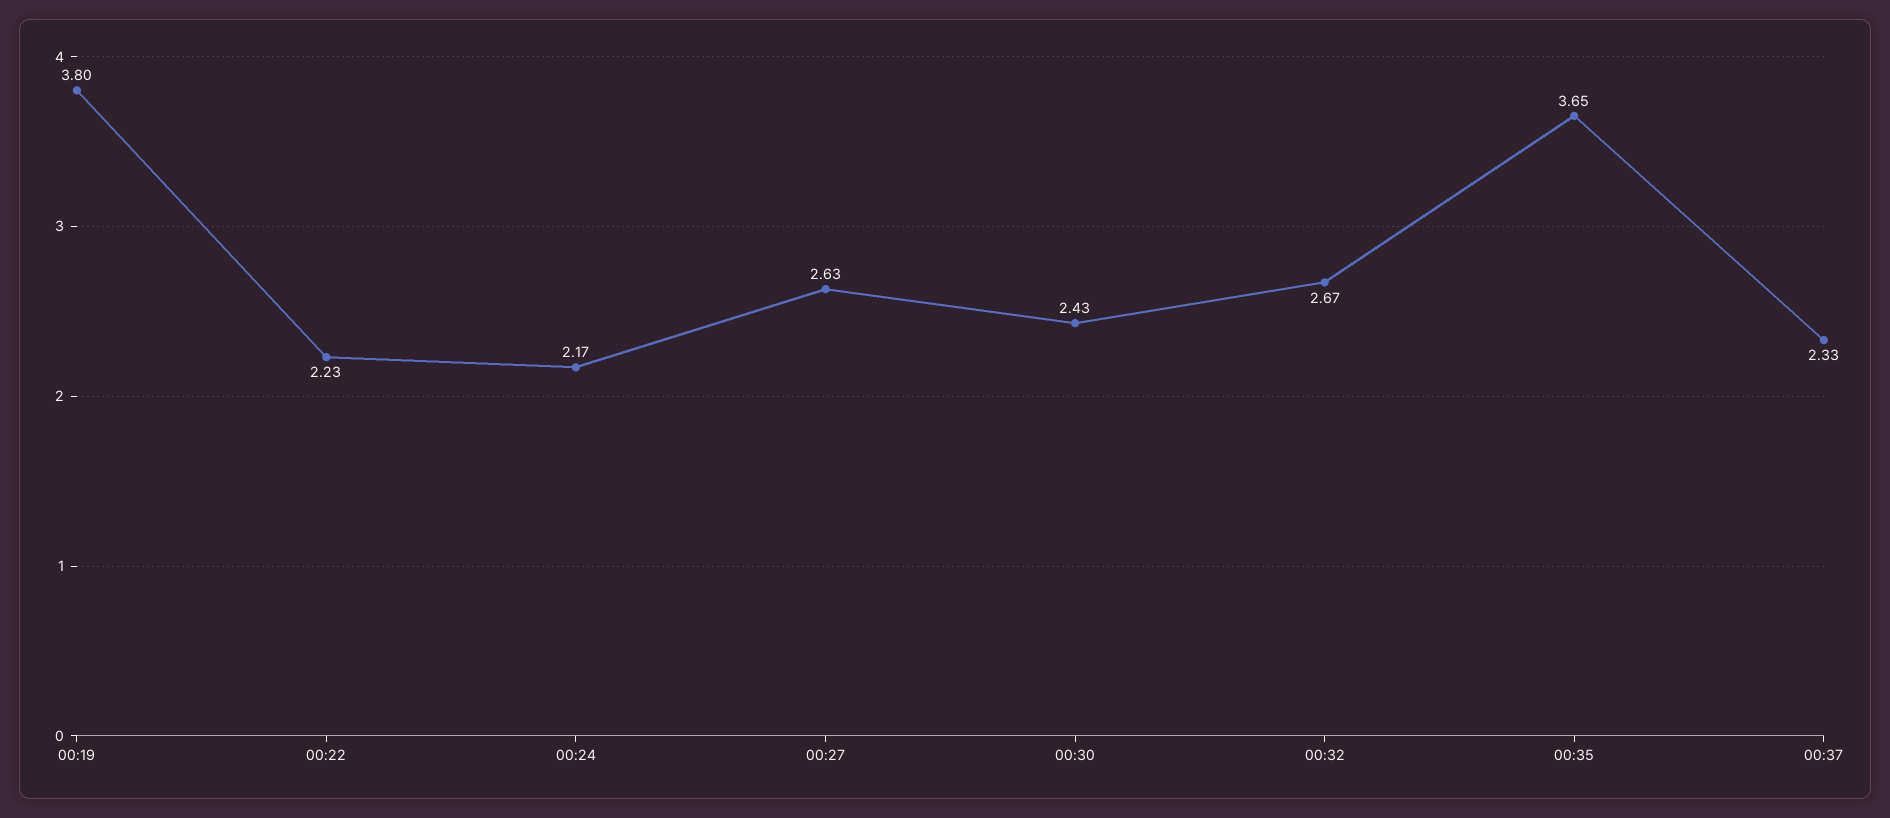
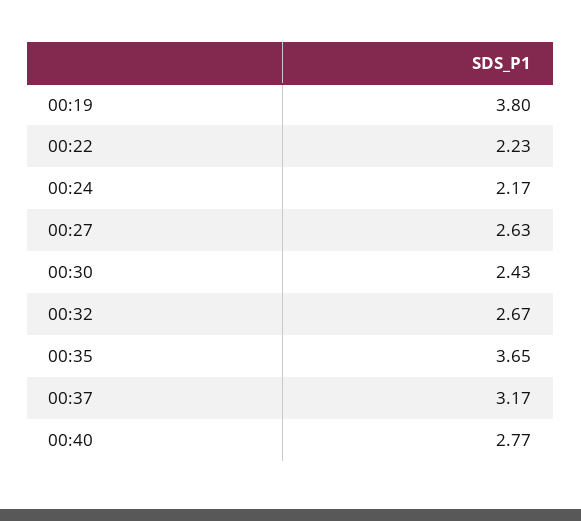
00:37: 2.33 -> 3.17
00:40: none -> 2.77

